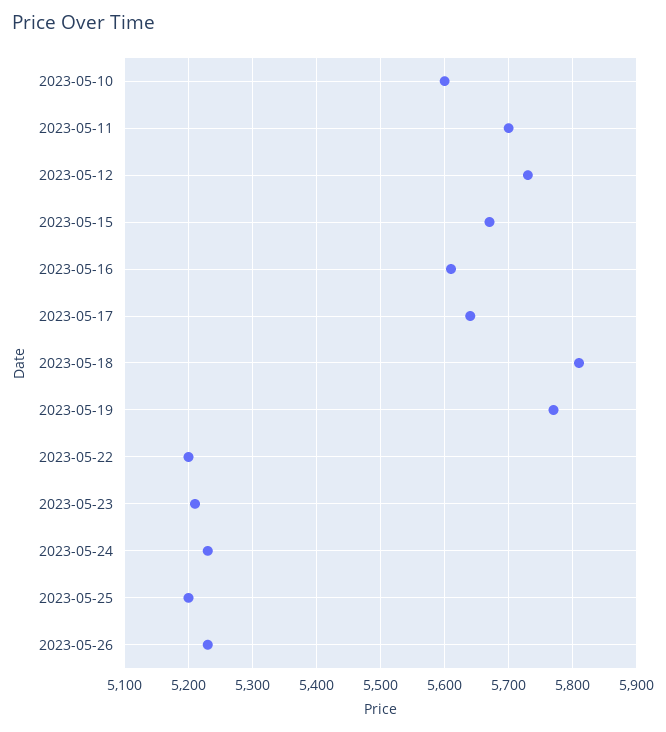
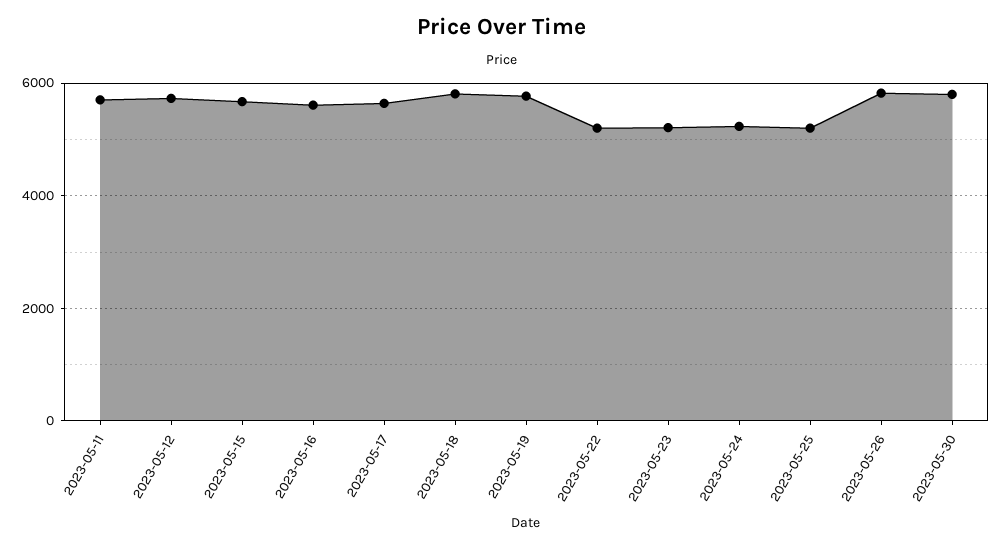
2023-05-10: 5600 -> none
2023-05-26: 5230 -> 5800
2023-05-30: none -> 5800

